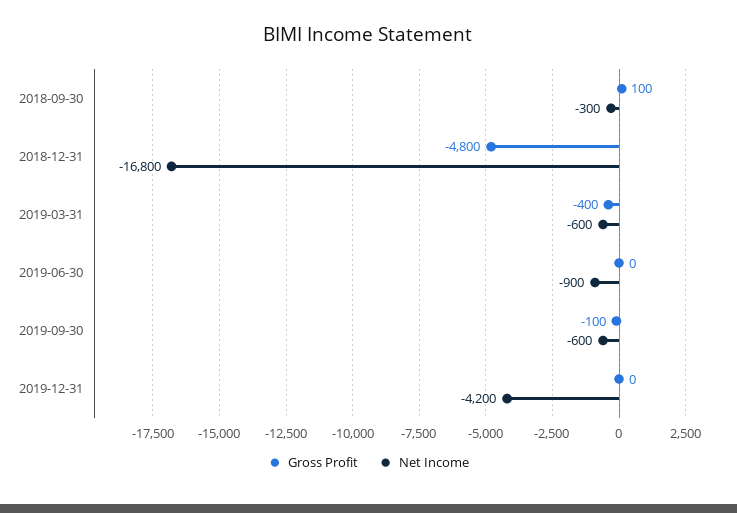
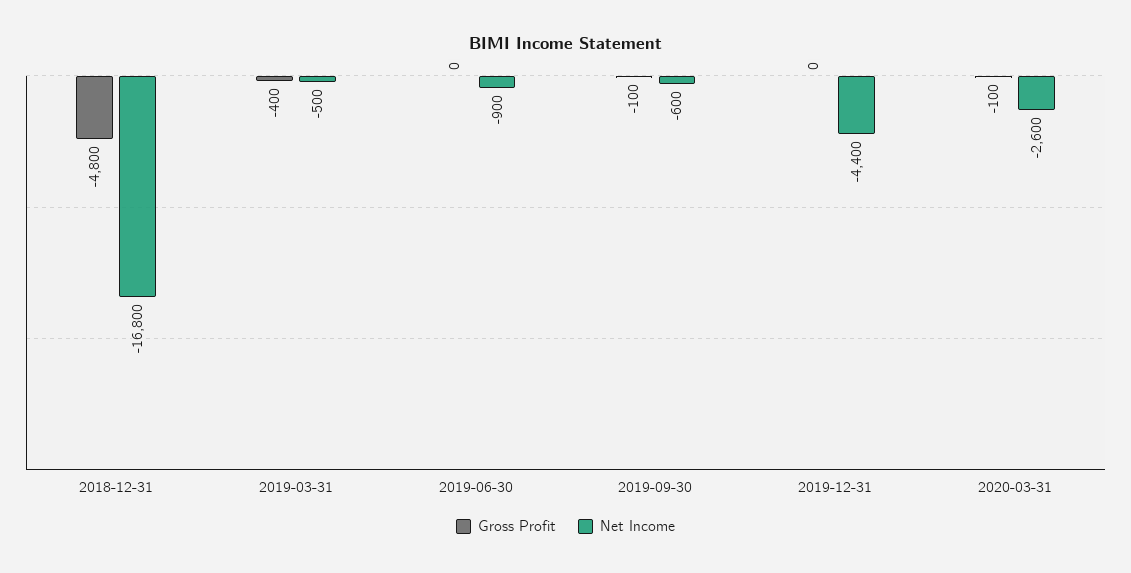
Gross Profit, 2018-09-30: 100 -> none
Net Income, 2018-09-30: -300 -> none
Net Income, 2019-03-31: -600 -> -500
Net Income, 2019-12-31: -4200 -> -4400
Gross Profit, 2020-03-31: none -> -100
Net Income, 2020-03-31: none -> -2600

